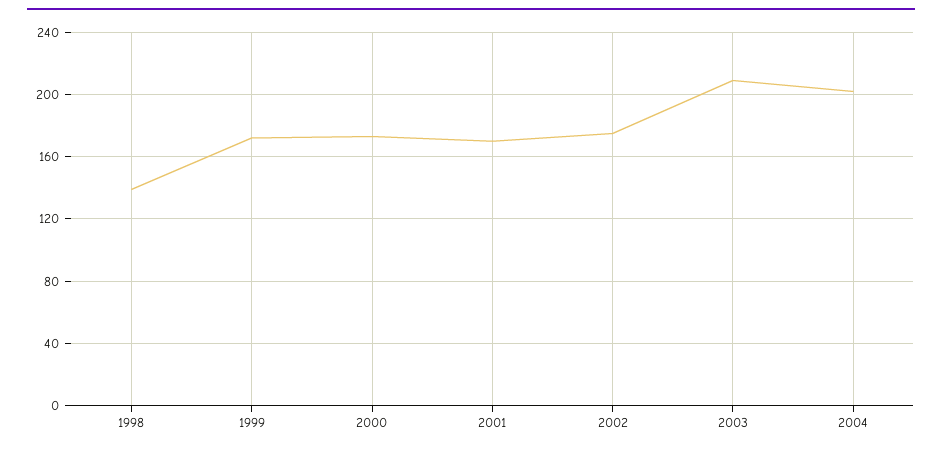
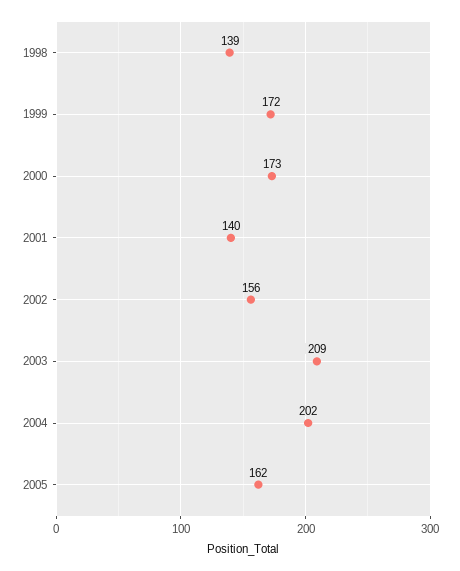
2001: 170 -> 140
2002: 175 -> 156
2005: none -> 162

